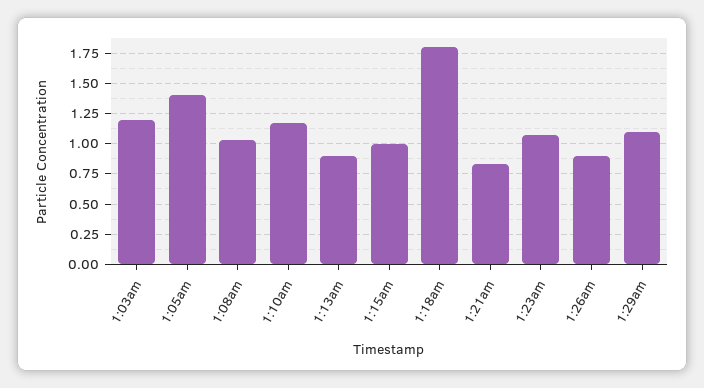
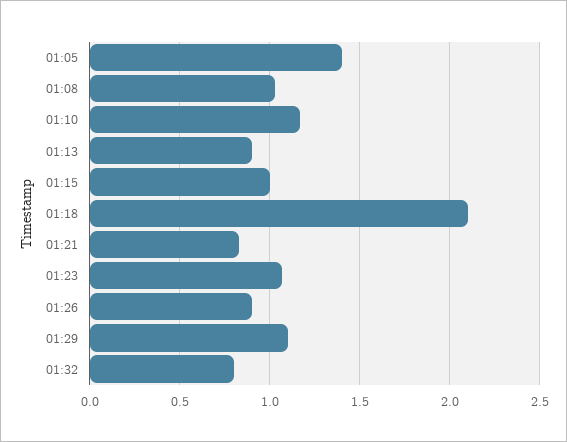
1:03am: 1.2 -> none
1:18am: 1.8 -> 2.1
01:32: none -> 0.8

